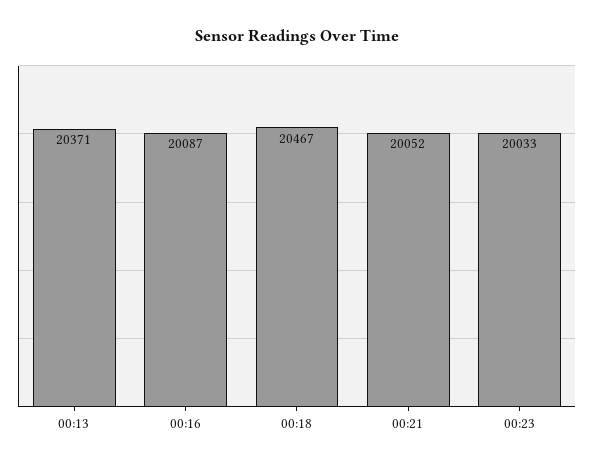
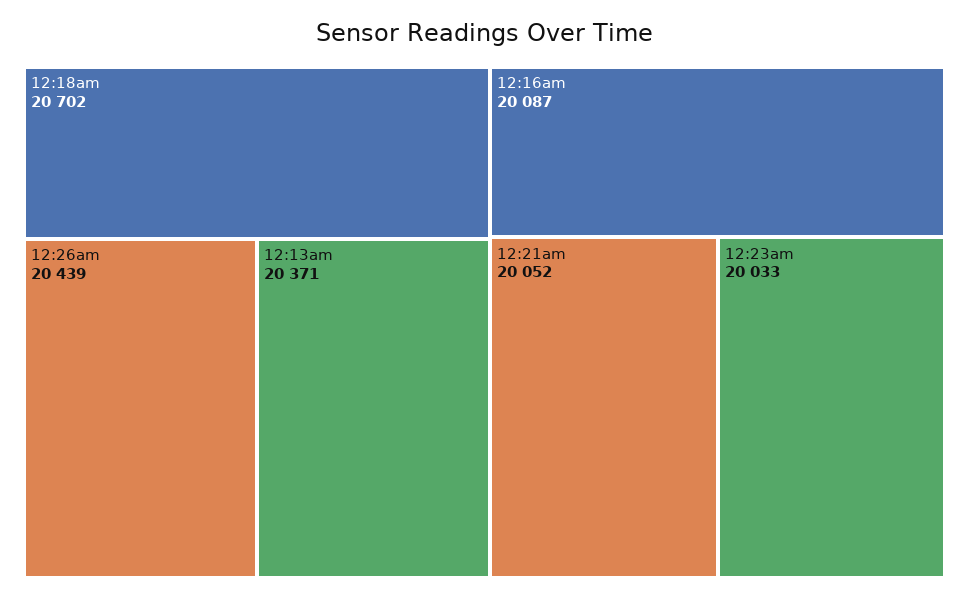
00:18: 20467 -> 20702
12:26am: none -> 20439

